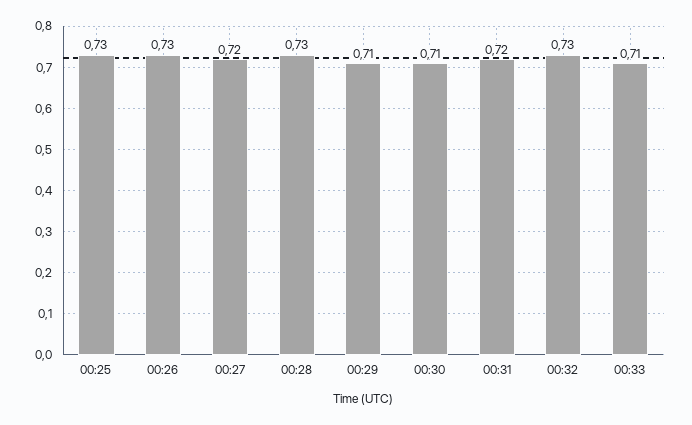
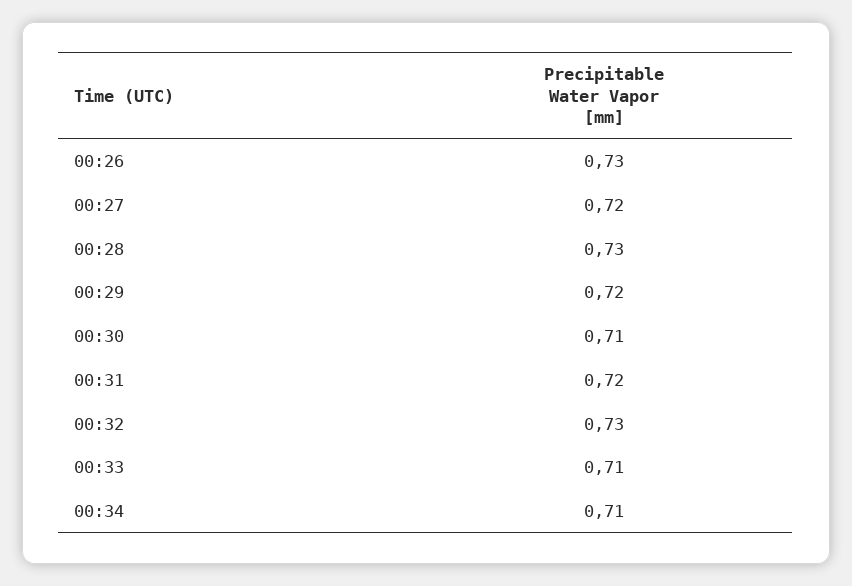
00:25: 0.73 -> none
00:29: 0.71 -> 0.72
00:34: none -> 0.71

